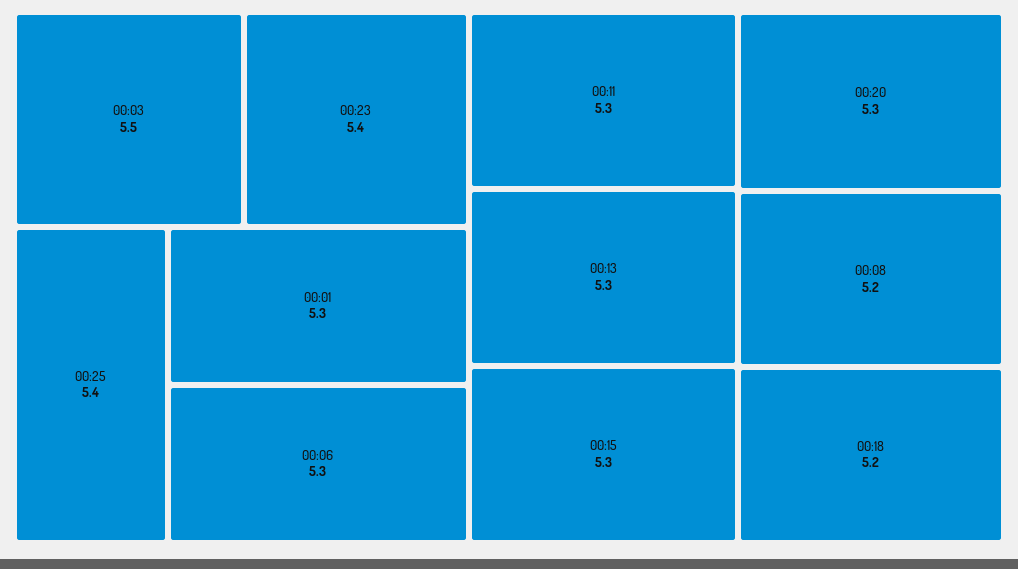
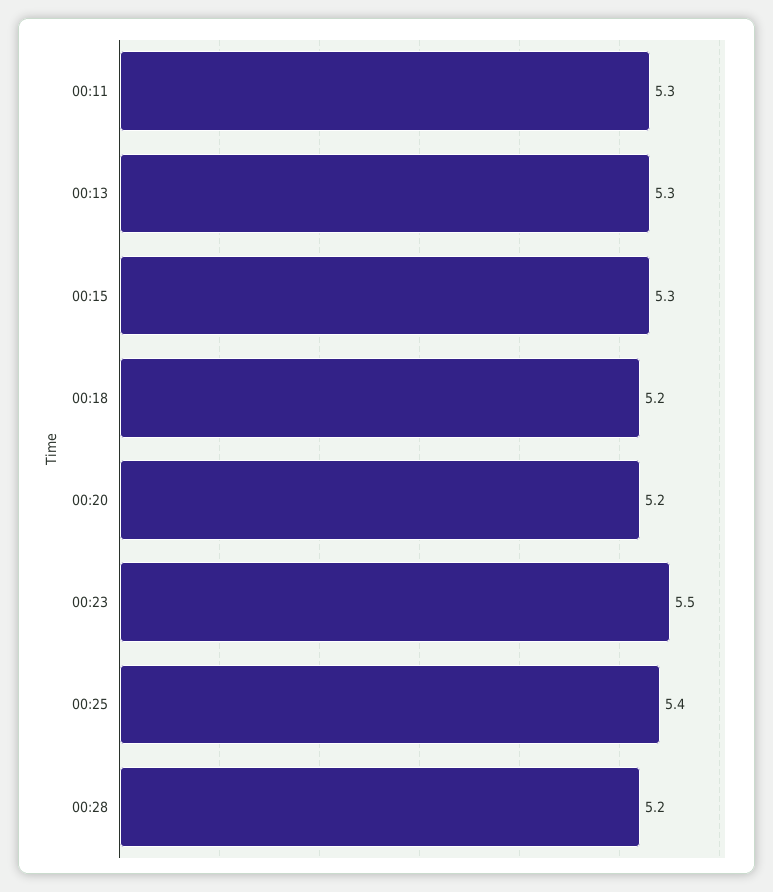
00:03: 5.5 -> none
00:23: 5.4 -> 5.5
00:01: 5.3 -> none
00:06: 5.3 -> none
00:20: 5.3 -> 5.2
00:08: 5.2 -> none
00:28: none -> 5.2

